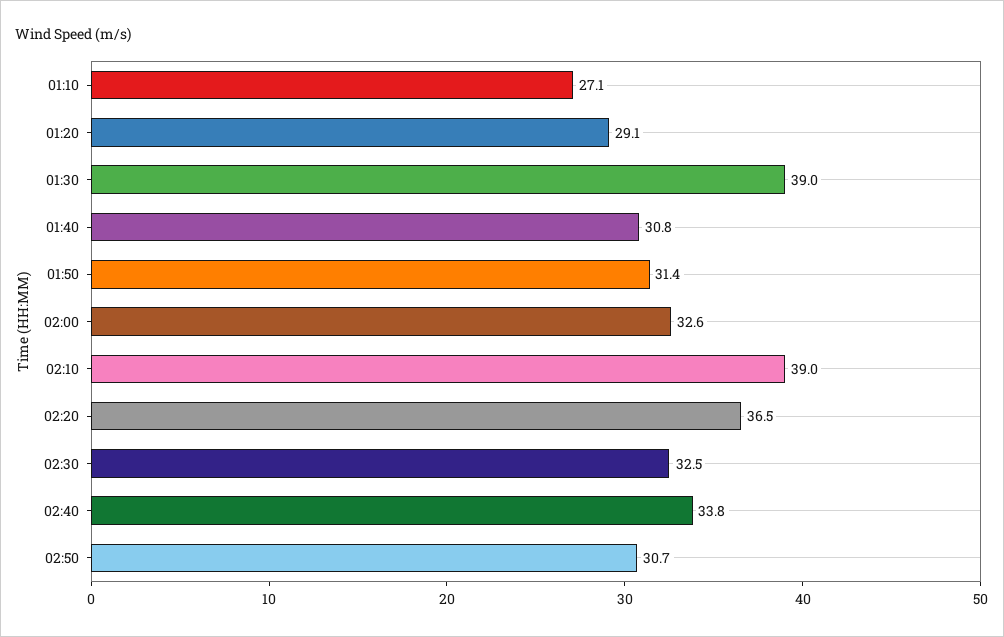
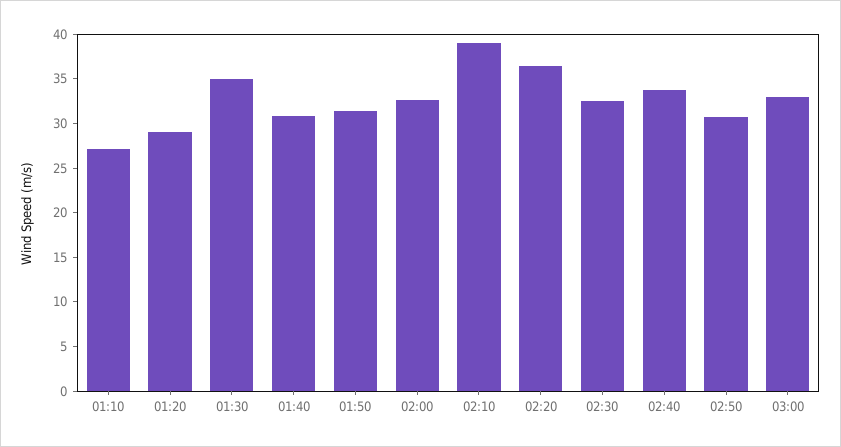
01:30: 39 -> 35
03:00: none -> 33

